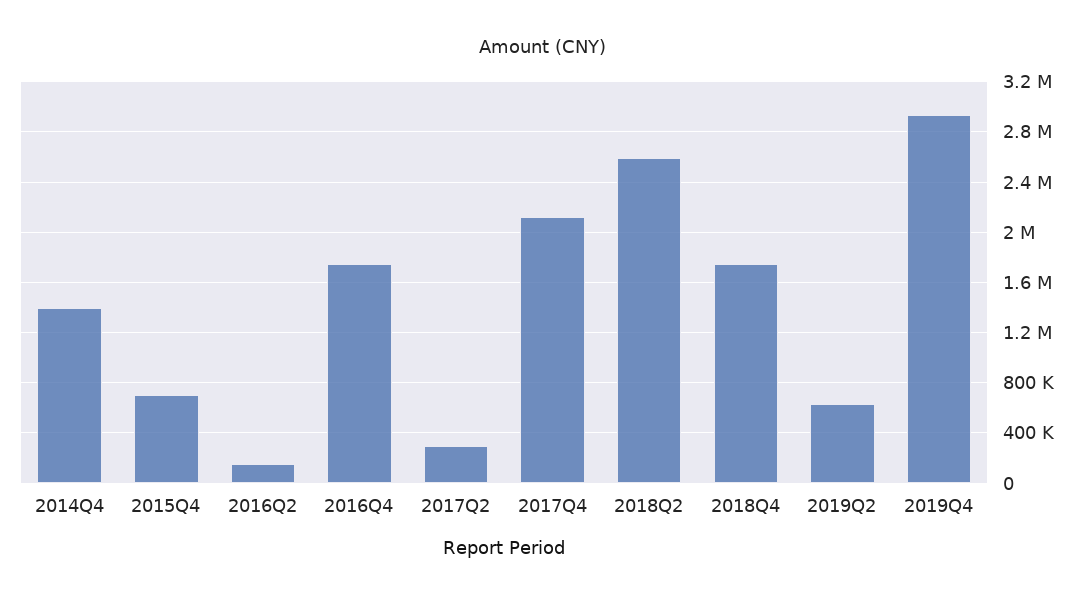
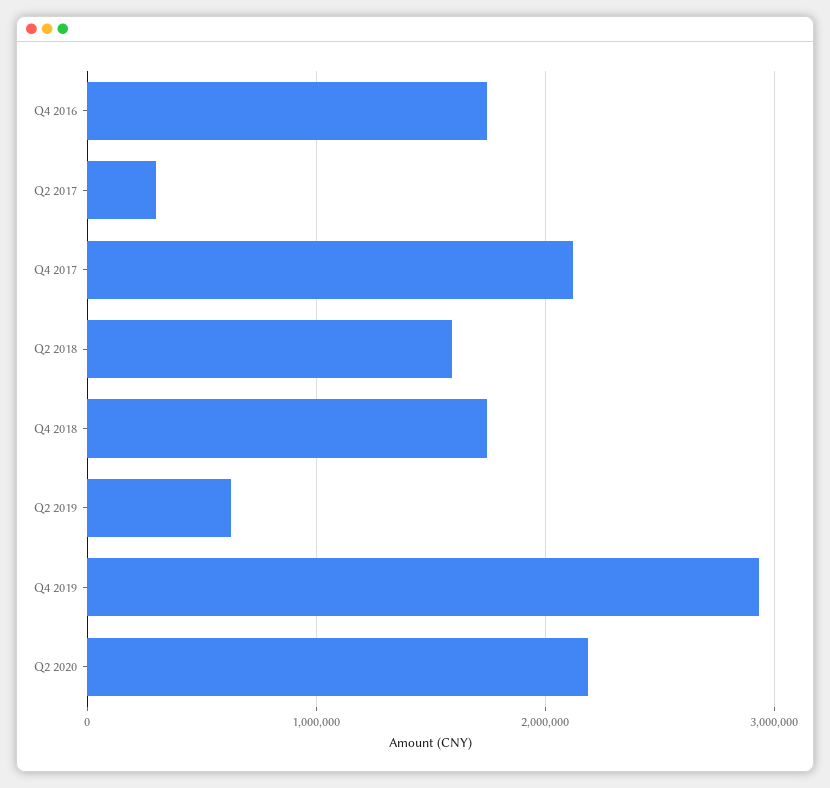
2014Q4: 1400000 -> none
2015Q4: 700000 -> none
2016Q2: 150000 -> none
2018Q2: 2600000 -> 1600000
Q2 2020: none -> 2200000

